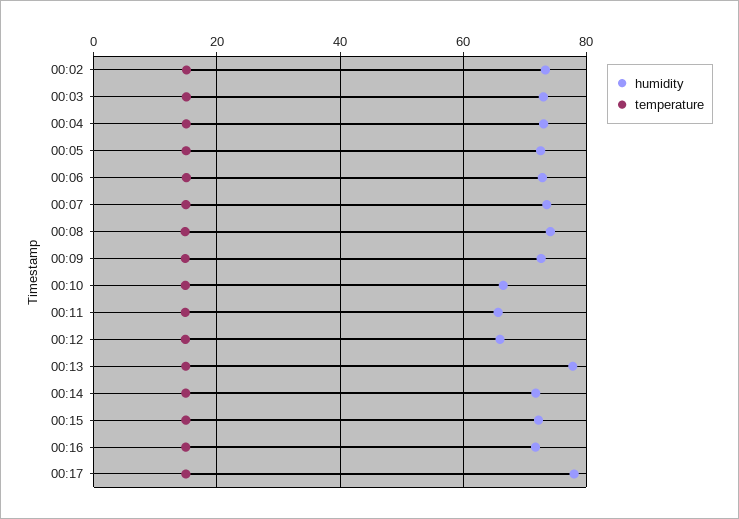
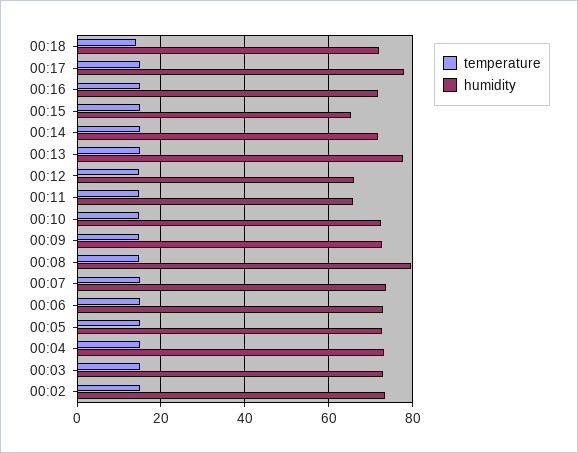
humidity, 00:08: 74 -> 80
humidity, 00:10: 66 -> 72
humidity, 00:15: 72 -> 66
temperature, 00:18: none -> 14
humidity, 00:18: none -> 72

